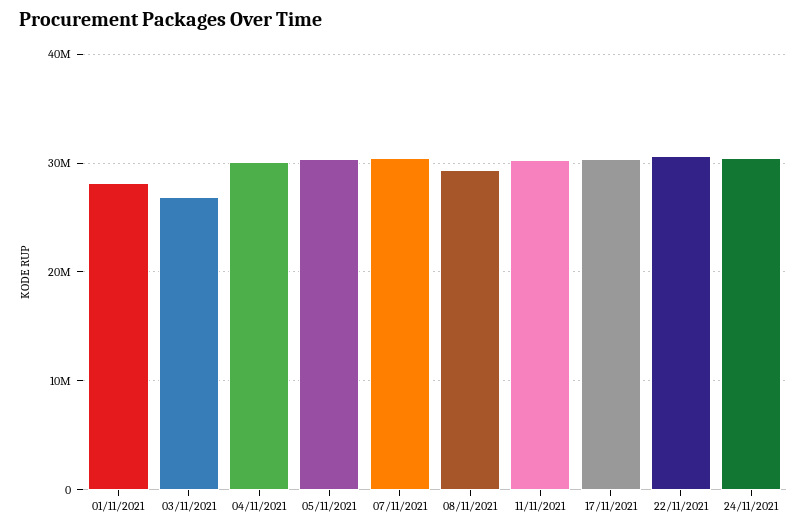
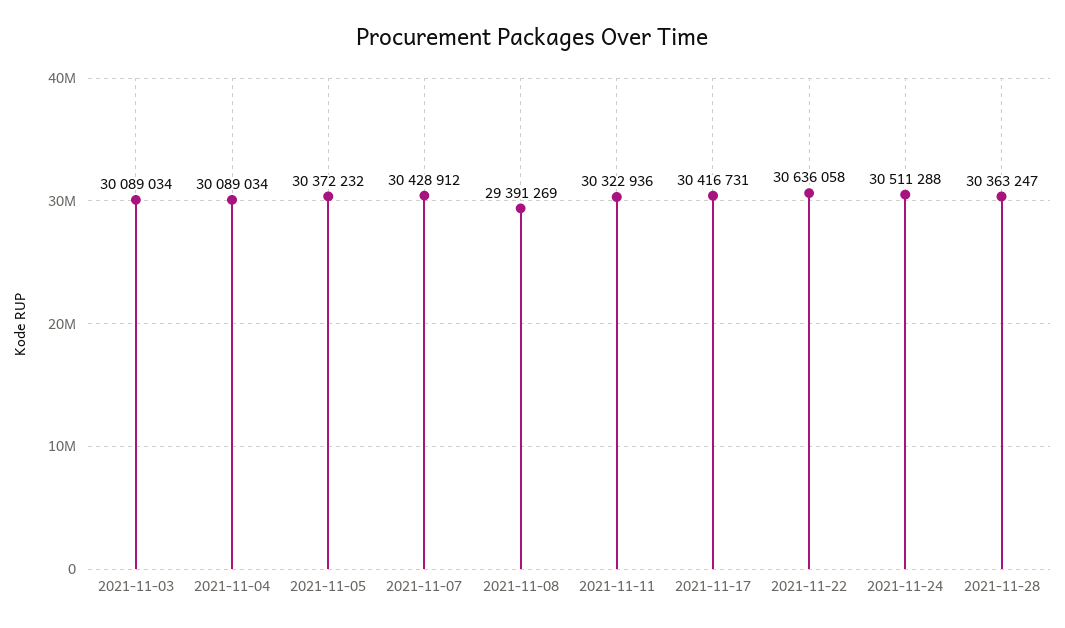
01/11/2021: 28000000 -> none
03/11/2021: 27000000 -> 30089034
2021-11-28: none -> 30363247

